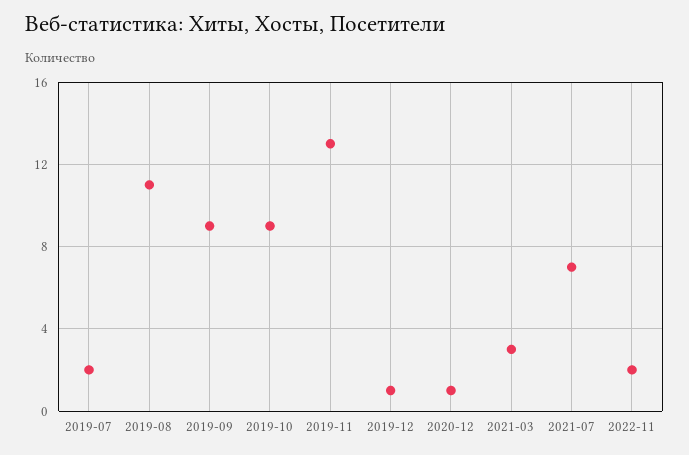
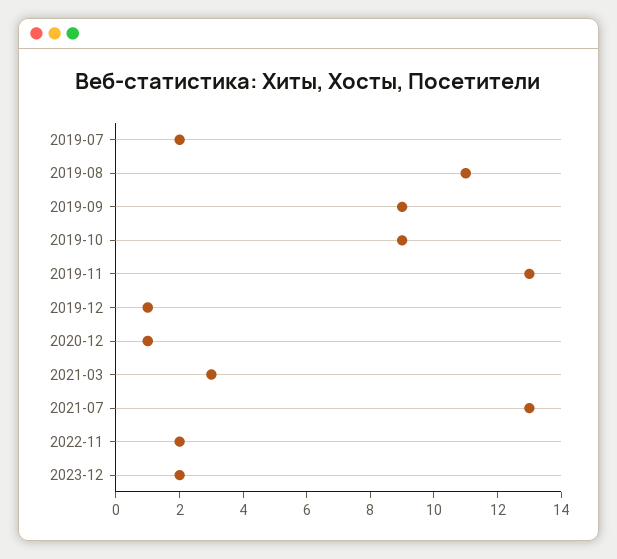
2021-07: 7 -> 13
2023-12: none -> 2

